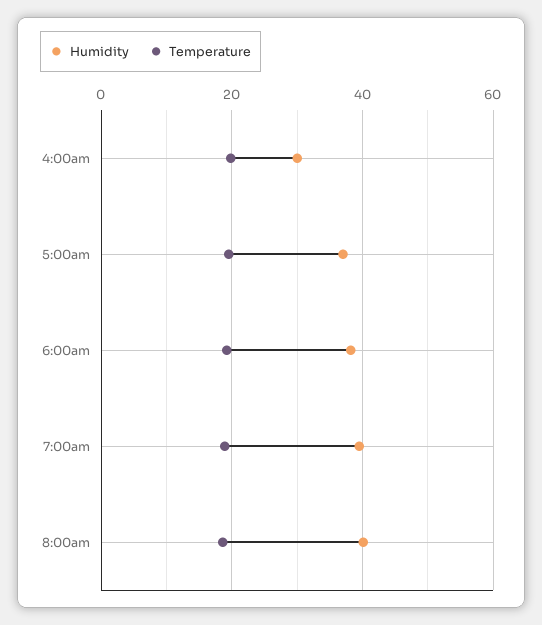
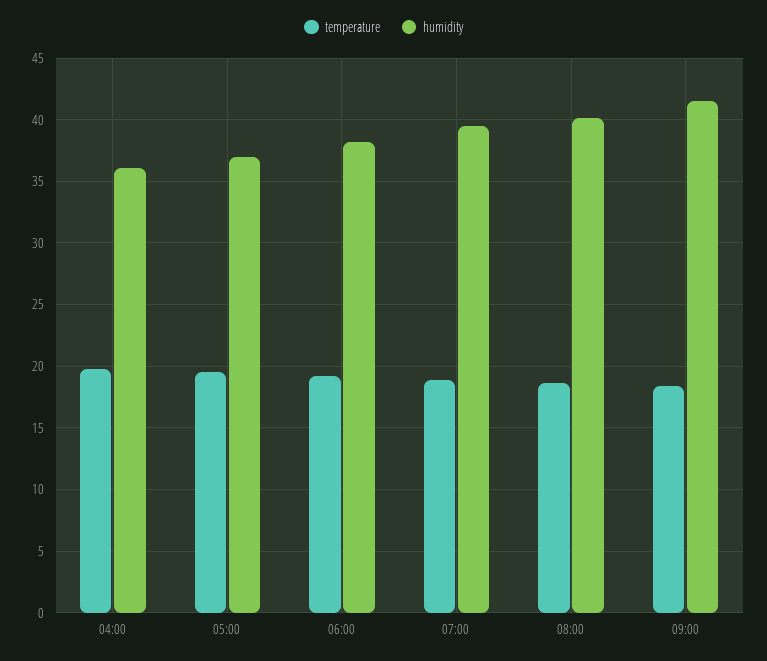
Humidity, 4:00am: 30 -> 36
Temperature, 09:00: none -> 18.5
Humidity, 09:00: none -> 41.5

